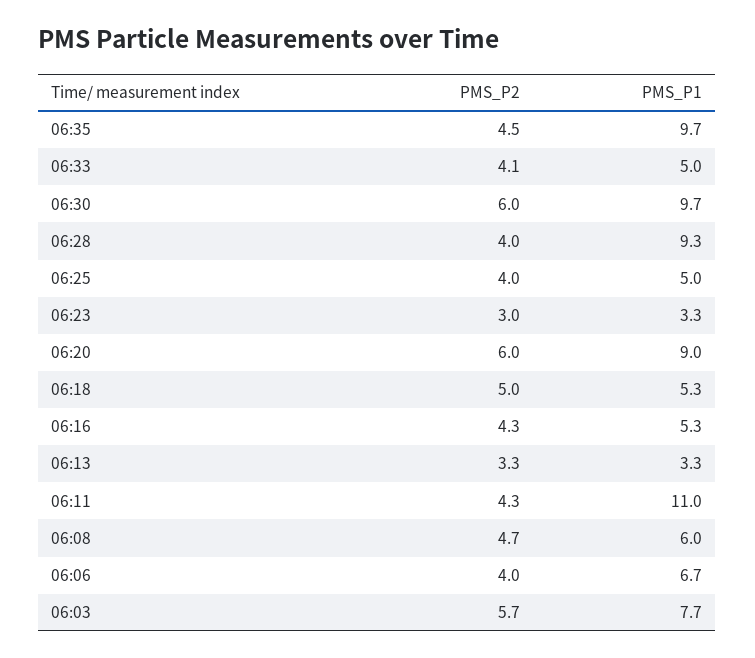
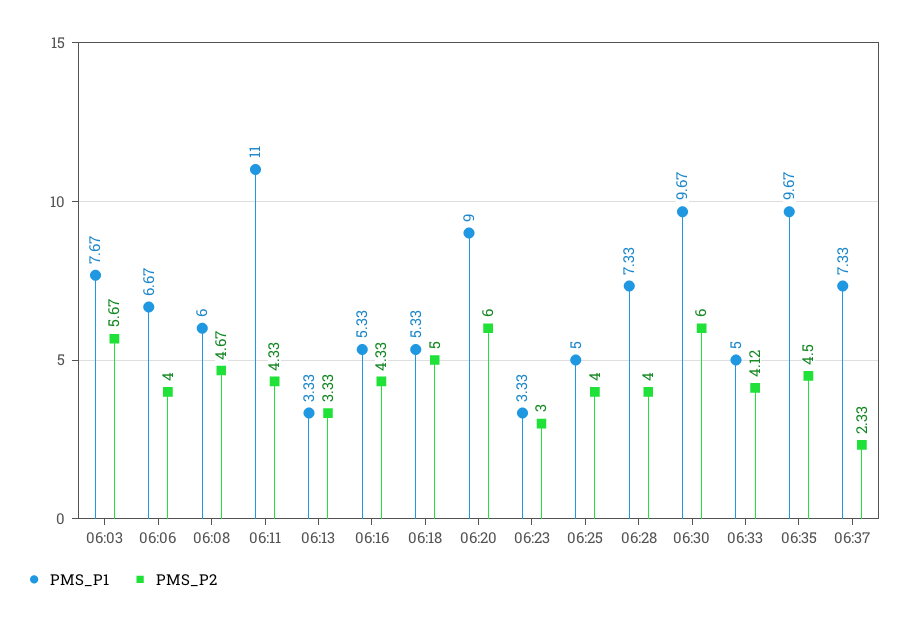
PMS_P1, 06:28: 9.3 -> 7.33
PMS_P1, 06:37: none -> 7.33
PMS_P2, 06:37: none -> 2.33

